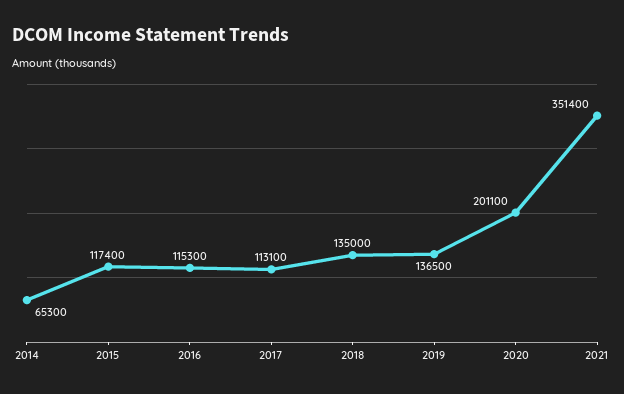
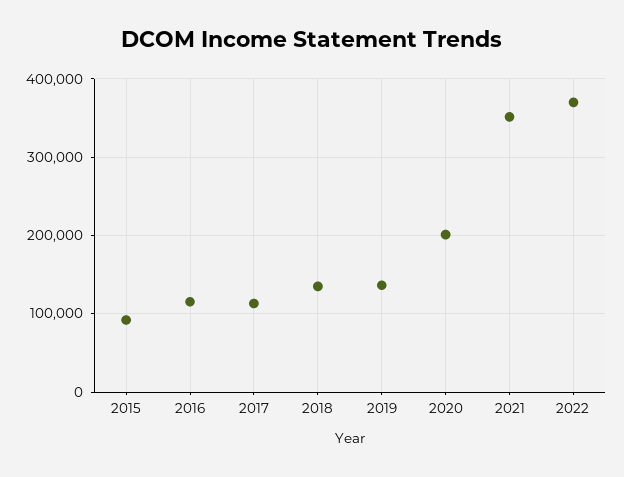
2014: 65300 -> none
2015: 117400 -> 90000
2022: none -> 370000

